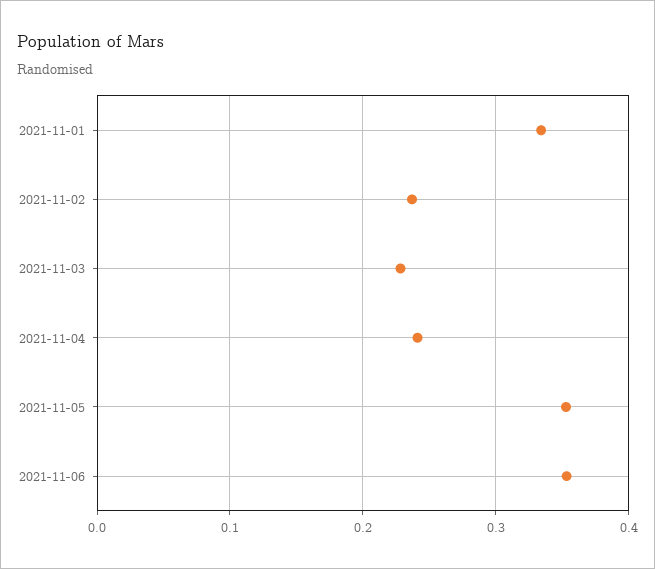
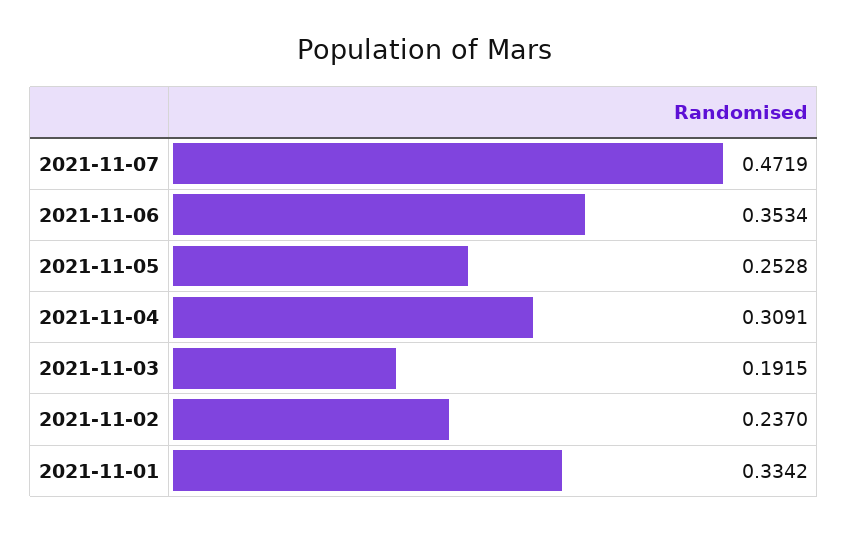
2021-11-03: 0.23 -> 0.1915
2021-11-04: 0.24 -> 0.3091
2021-11-05: 0.35 -> 0.2528
2021-11-07: none -> 0.4719

